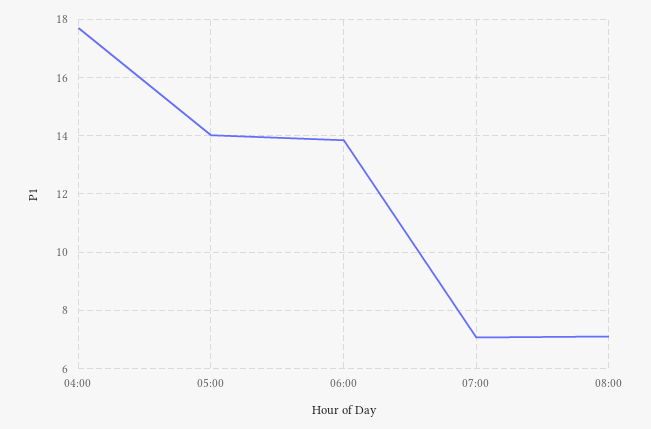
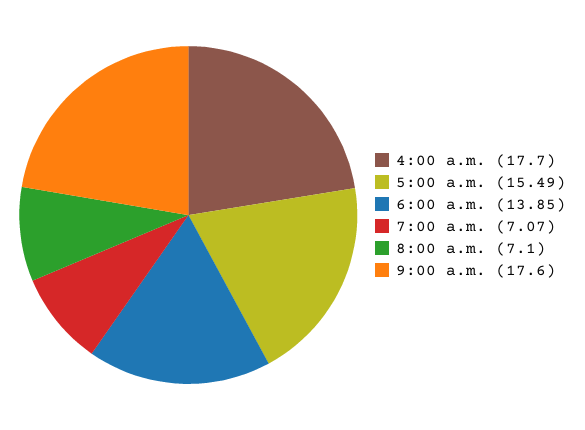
05:00: 14 -> 15.49
9:00 a.m.: none -> 17.6

